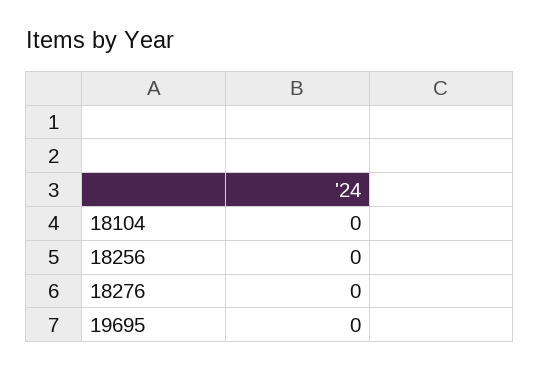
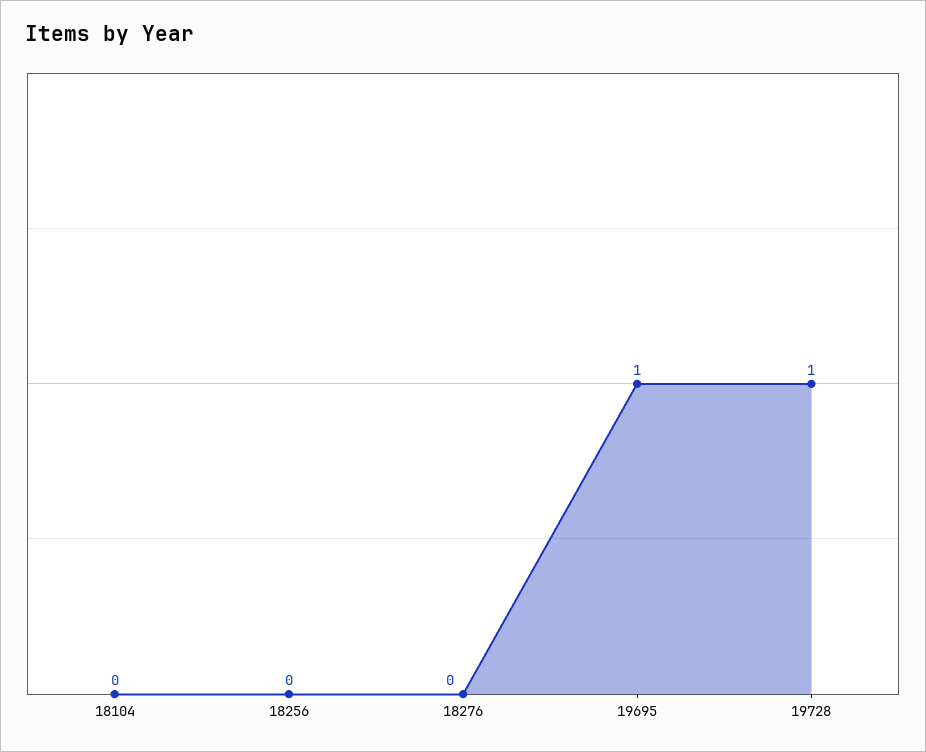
19695: 0 -> 1
19728: none -> 1

